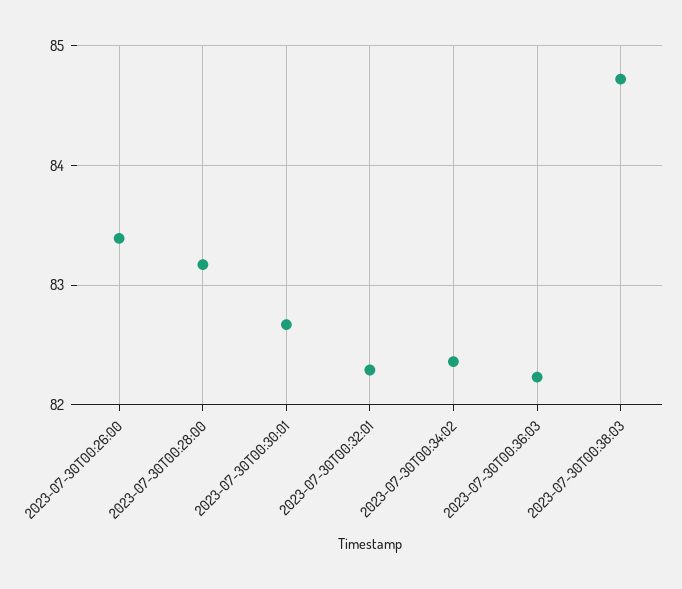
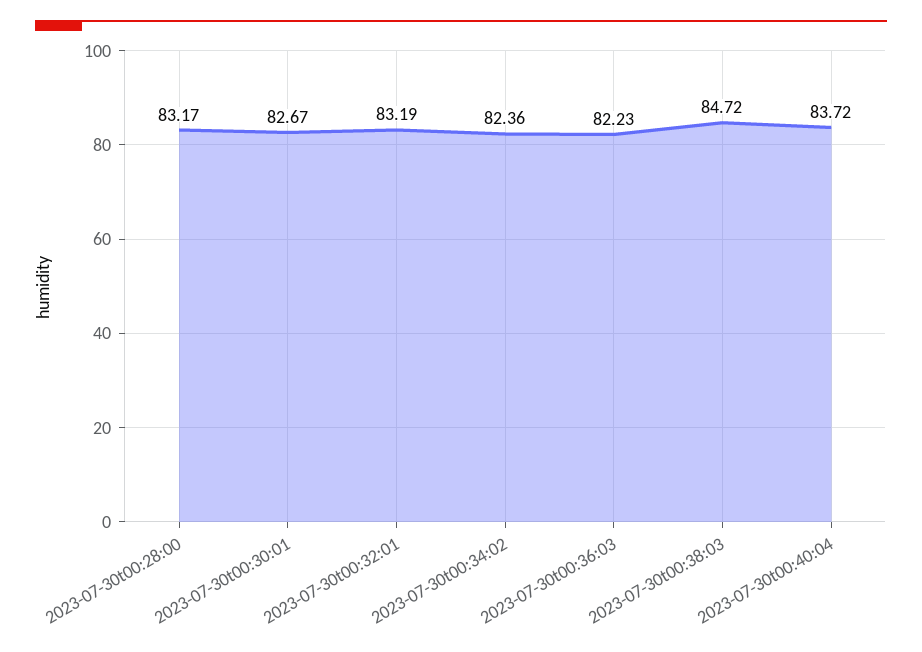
2023-07-30T00:26:00: 83.4 -> none
2023-07-30T00:32:01: 82.3 -> 83.19
2023-07-30t00:40:04: none -> 83.72

